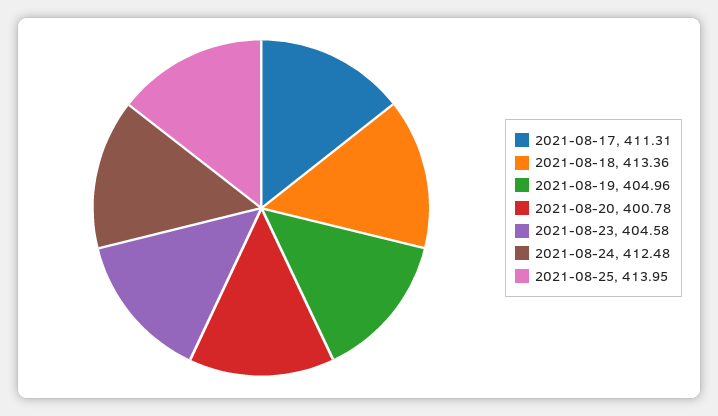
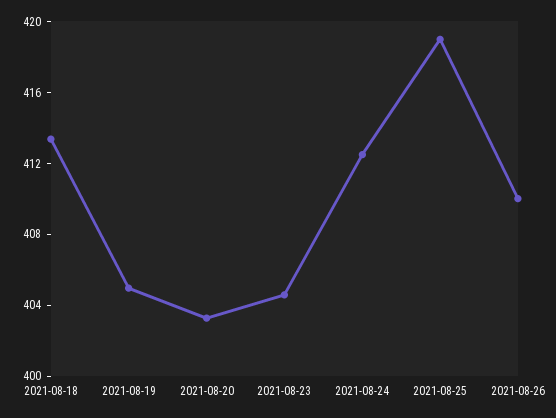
2021-08-17: 411.31 -> none
2021-08-20: 400.78 -> 403
2021-08-25: 413.95 -> 419
2021-08-26: none -> 410

